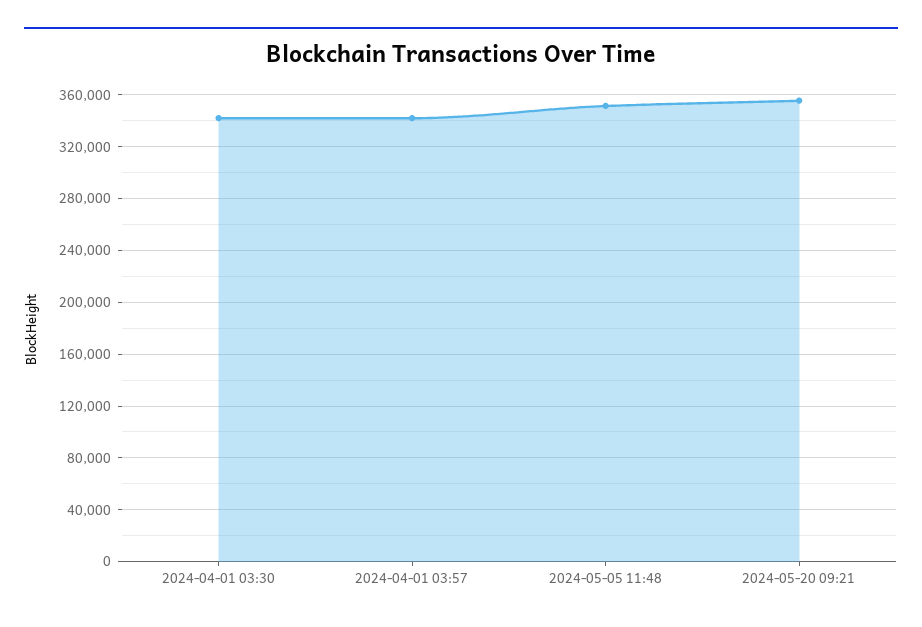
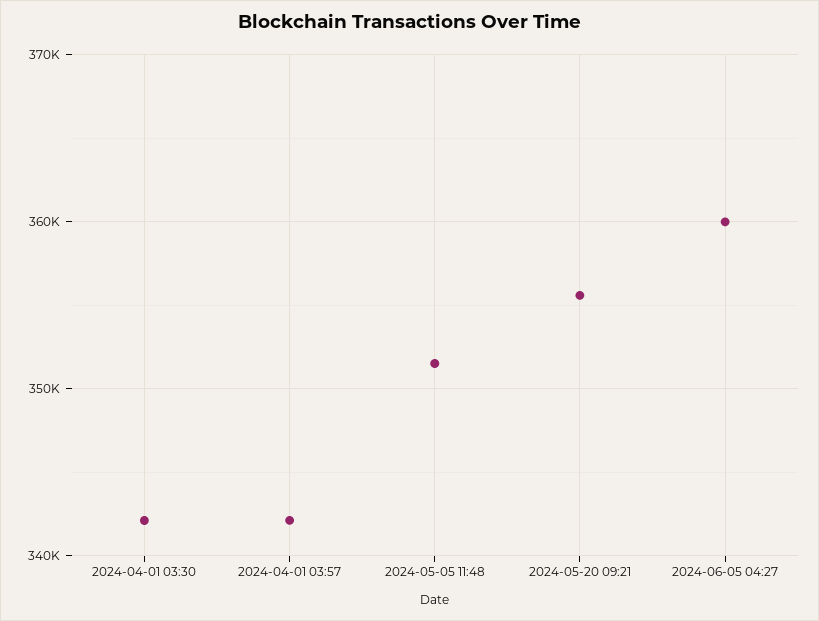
2024-06-05 04:27: none -> 360000

